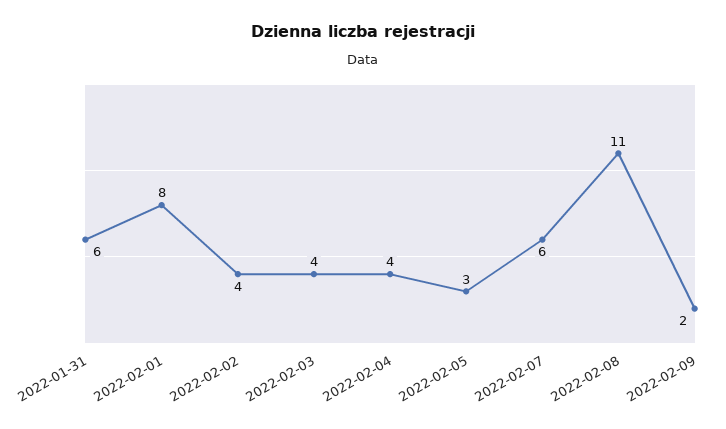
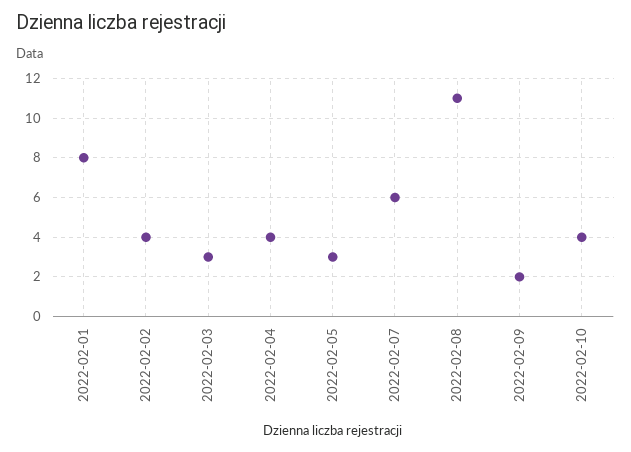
2022-01-31: 6 -> none
2022-02-03: 4 -> 3
2022-02-10: none -> 4

